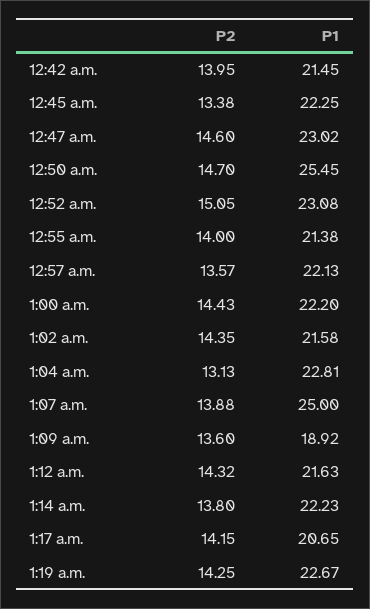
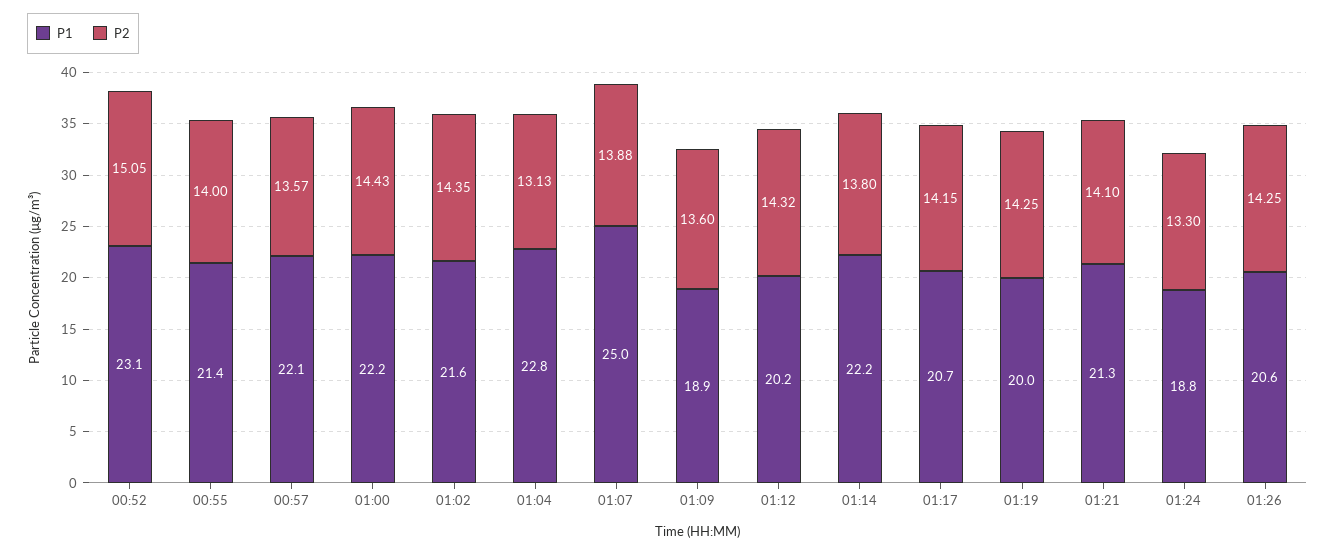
P2, 12:42 a.m.: 13.95 -> none
P1, 12:42 a.m.: 21.45 -> none
P2, 12:45 a.m.: 13.38 -> none
P1, 12:45 a.m.: 22.25 -> none
P2, 12:47 a.m.: 14.6 -> none
P1, 12:47 a.m.: 23.02 -> none
P2, 12:50 a.m.: 14.7 -> none
P1, 12:50 a.m.: 25.45 -> none
P1, 1:12 a.m.: 21.63 -> 20.2
P1, 1:19 a.m.: 22.67 -> 20
P1, 01:21: none -> 21.3
P2, 01:21: none -> 14.1
P1, 01:24: none -> 18.8
P2, 01:24: none -> 13.3
P1, 01:26: none -> 20.6
P2, 01:26: none -> 14.25

